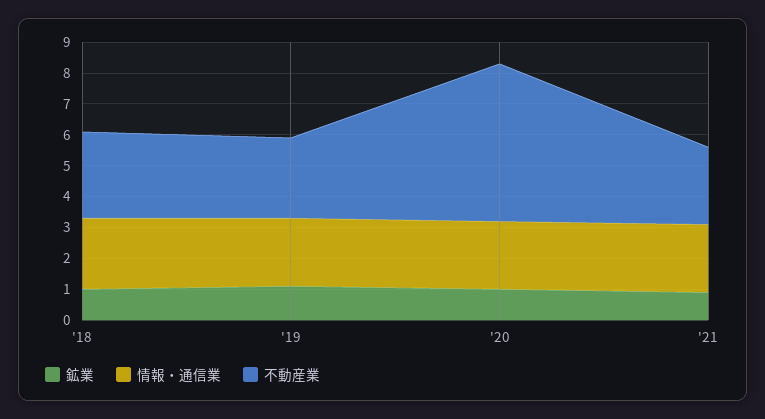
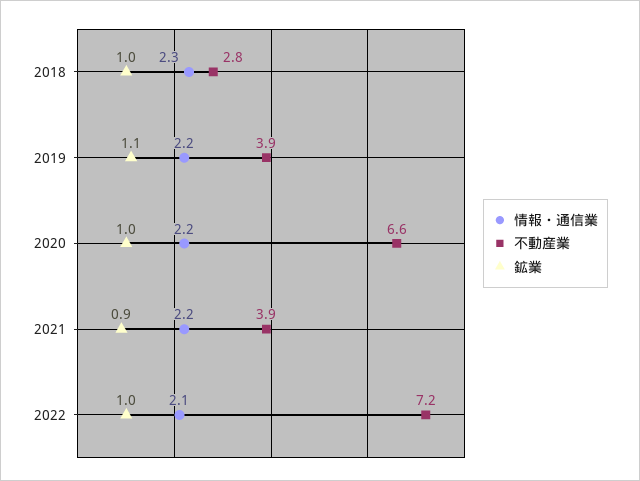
不動産業, '19: 2.5 -> 3.9
不動産業, '20: 5 -> 6.6
不動産業, '21: 2.5 -> 3.9
情報・通信業, 2022: none -> 2.1
不動産業, 2022: none -> 7.2
鉱業, 2022: none -> 1

